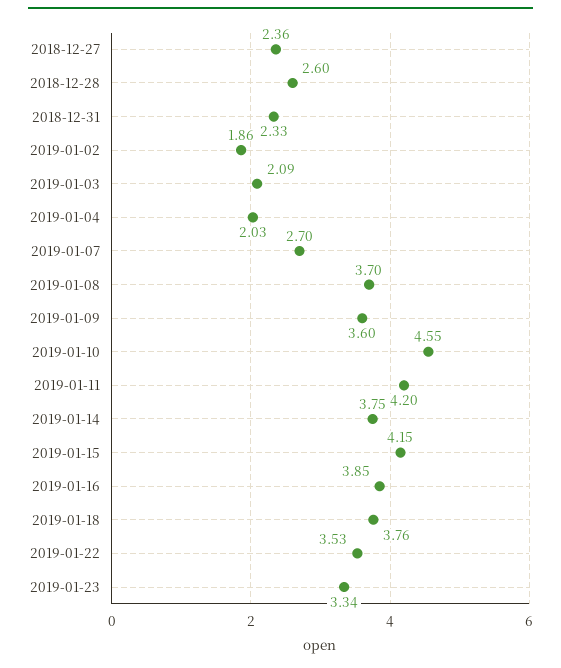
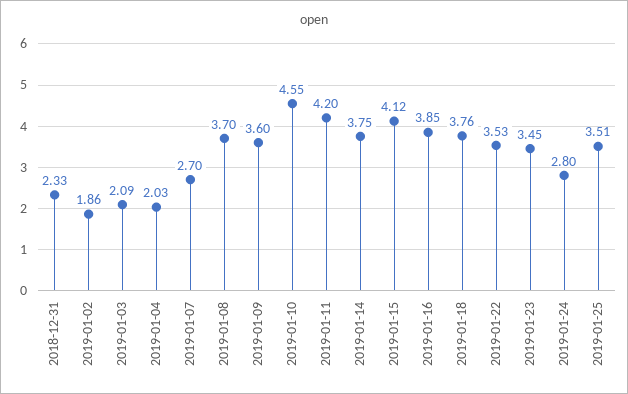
2018-12-27: 2.36 -> none
2018-12-28: 2.6 -> none
2019-01-15: 4.15 -> 4.12
2019-01-23: 3.34 -> 3.45
2019-01-24: none -> 2.8
2019-01-25: none -> 3.51

